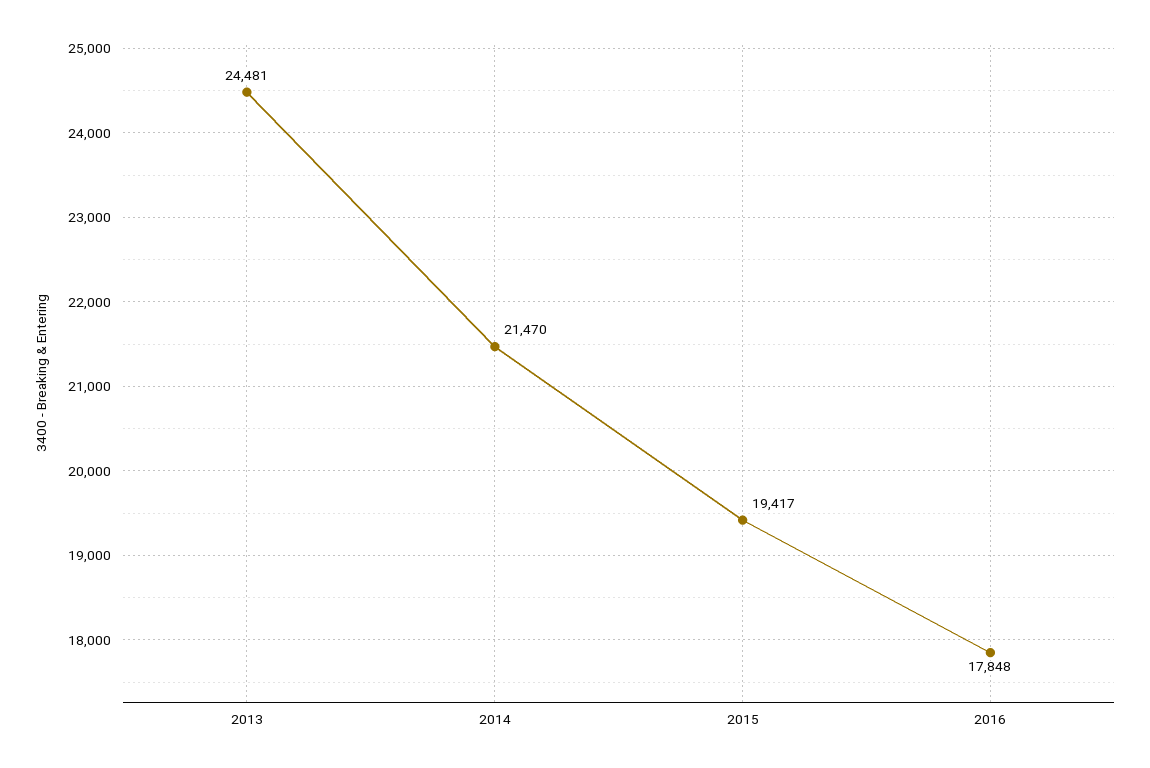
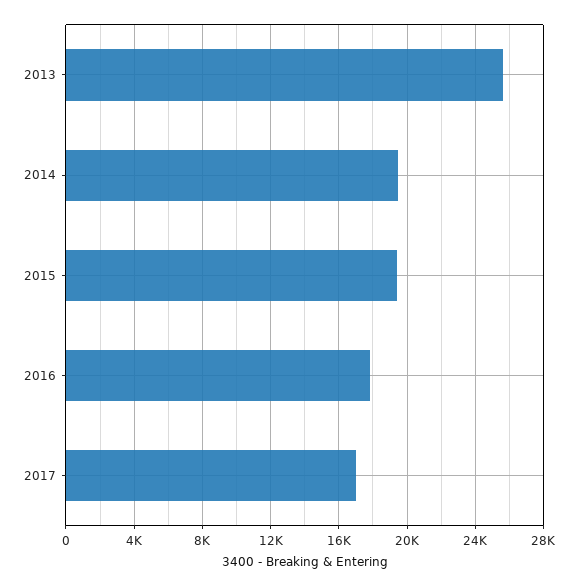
2013: 24481 -> 25500
2014: 21470 -> 19500
2017: none -> 17000

